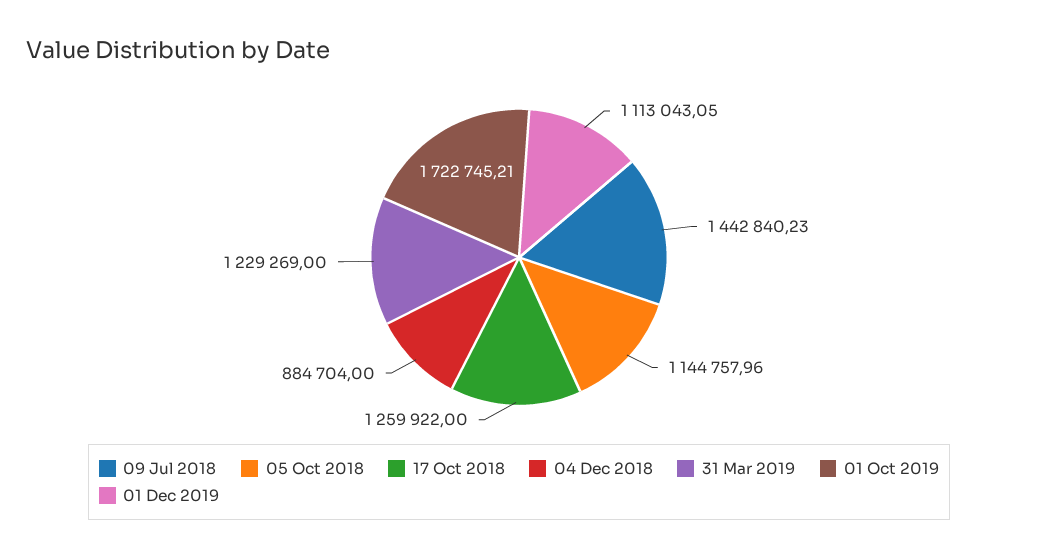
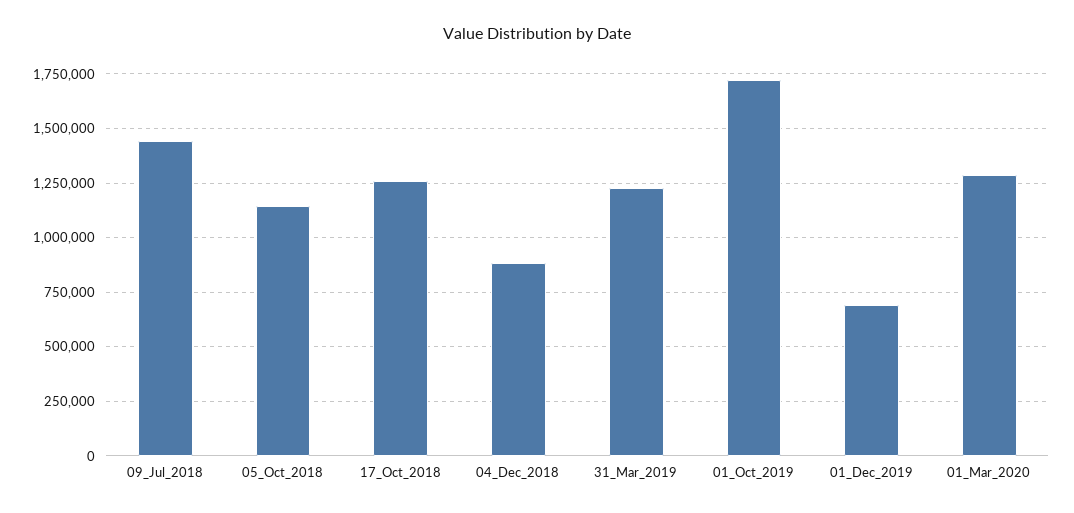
01 Dec 2019: 1113043.05 -> 700000
01_Mar_2020: none -> 1300000

